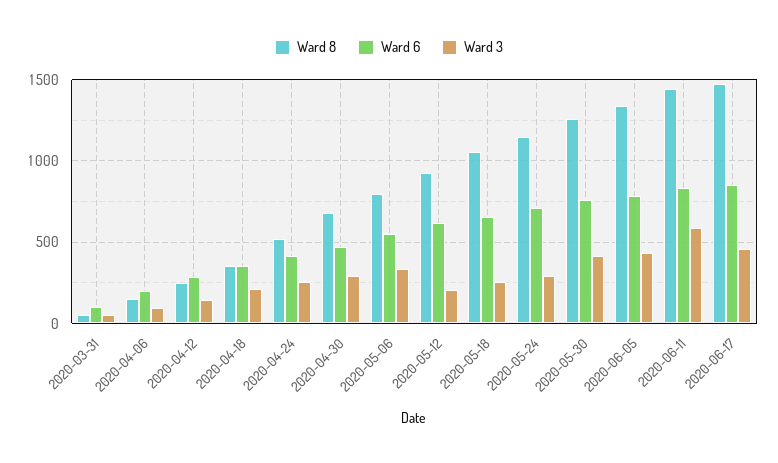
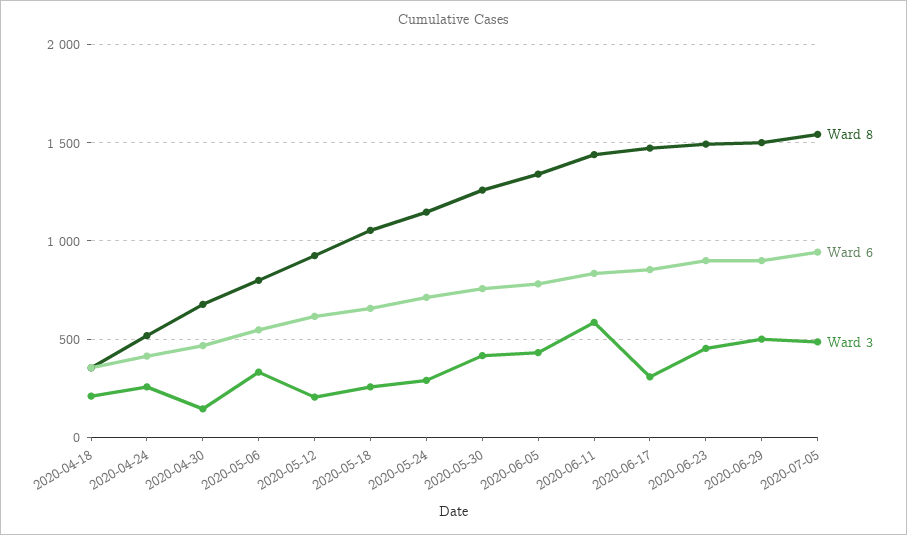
Ward 8, 2020-03-31: 50 -> none
Ward 6, 2020-03-31: 100 -> none
Ward 3, 2020-03-31: 50 -> none
Ward 8, 2020-04-06: 150 -> none
Ward 6, 2020-04-06: 200 -> none
Ward 3, 2020-04-06: 100 -> none
Ward 8, 2020-04-12: 250 -> none
Ward 6, 2020-04-12: 300 -> none
Ward 3, 2020-04-12: 150 -> none
Ward 3, 2020-04-30: 300 -> 150
Ward 3, 2020-06-17: 450 -> 300
Ward 8, 2020-06-23: none -> 1500
Ward 6, 2020-06-23: none -> 900
Ward 3, 2020-06-23: none -> 450
Ward 8, 2020-06-29: none -> 1500
Ward 6, 2020-06-29: none -> 900
Ward 3, 2020-06-29: none -> 500
Ward 8, 2020-07-05: none -> 1550
Ward 6, 2020-07-05: none -> 950
Ward 3, 2020-07-05: none -> 500

